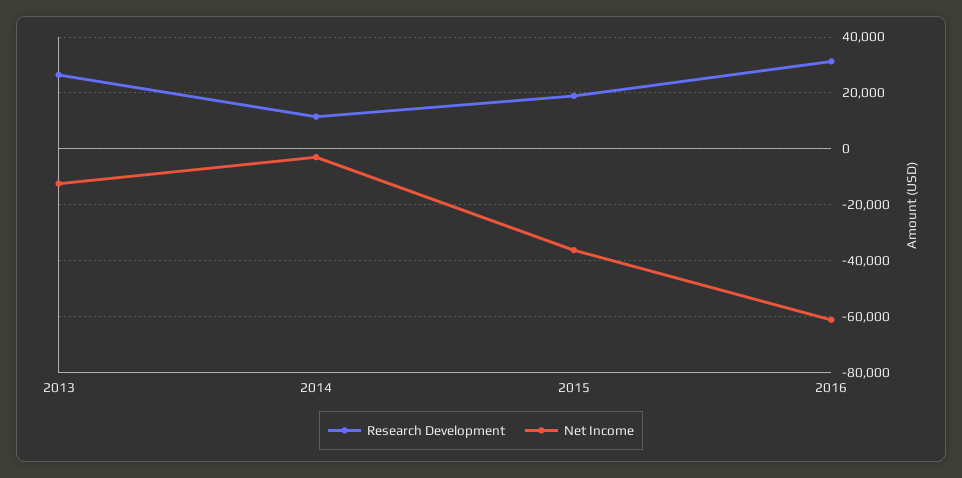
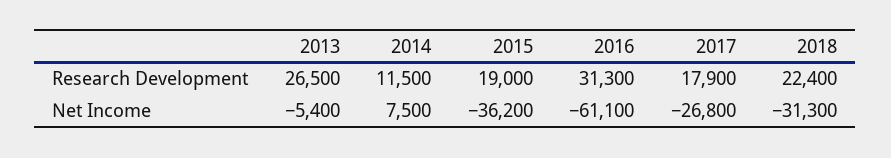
Net Income, 2013: -12500 -> -5400
Net Income, 2014: -2500 -> 7500
Research Development, 2017: none -> 17900
Research Development, 2018: none -> 22400
Net Income, 2017: none -> -26800
Net Income, 2018: none -> -31300

